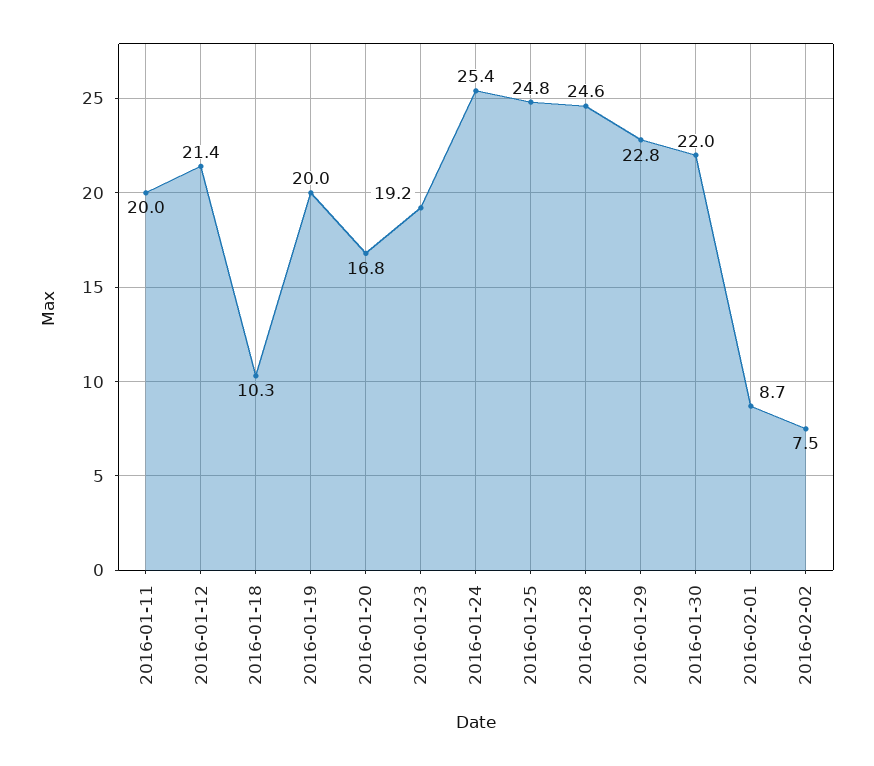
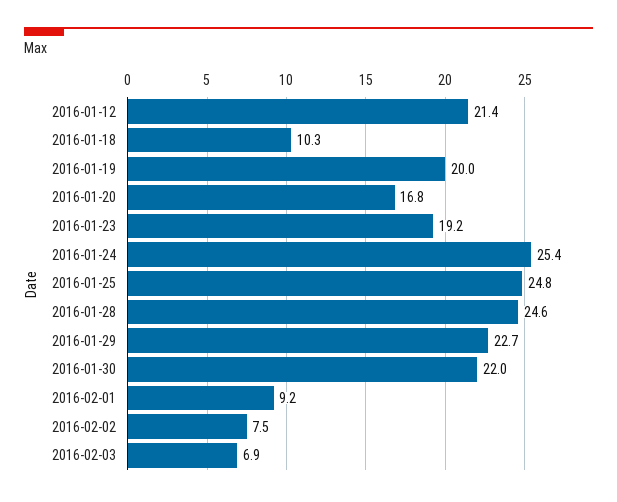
2016-01-11: 20 -> none
2016-01-29: 22.8 -> 22.7
2016-02-01: 8.7 -> 9.2
2016-02-03: none -> 6.9

